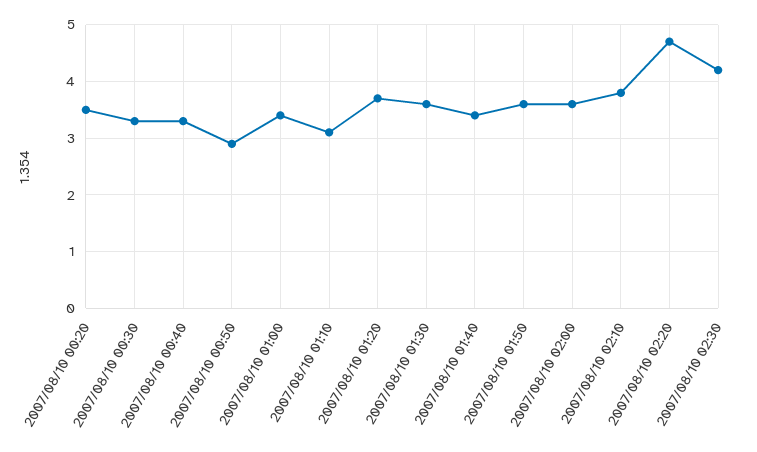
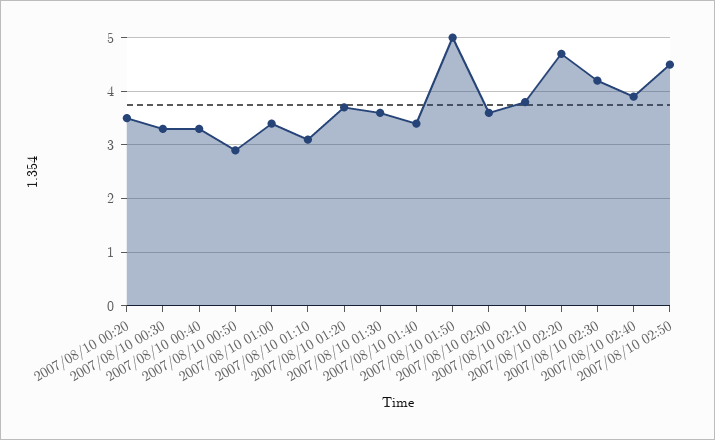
2007/08/10 01:50: 3.5 -> 5
2007/08/10 02:40: none -> 4
2007/08/10 02:50: none -> 4.5

